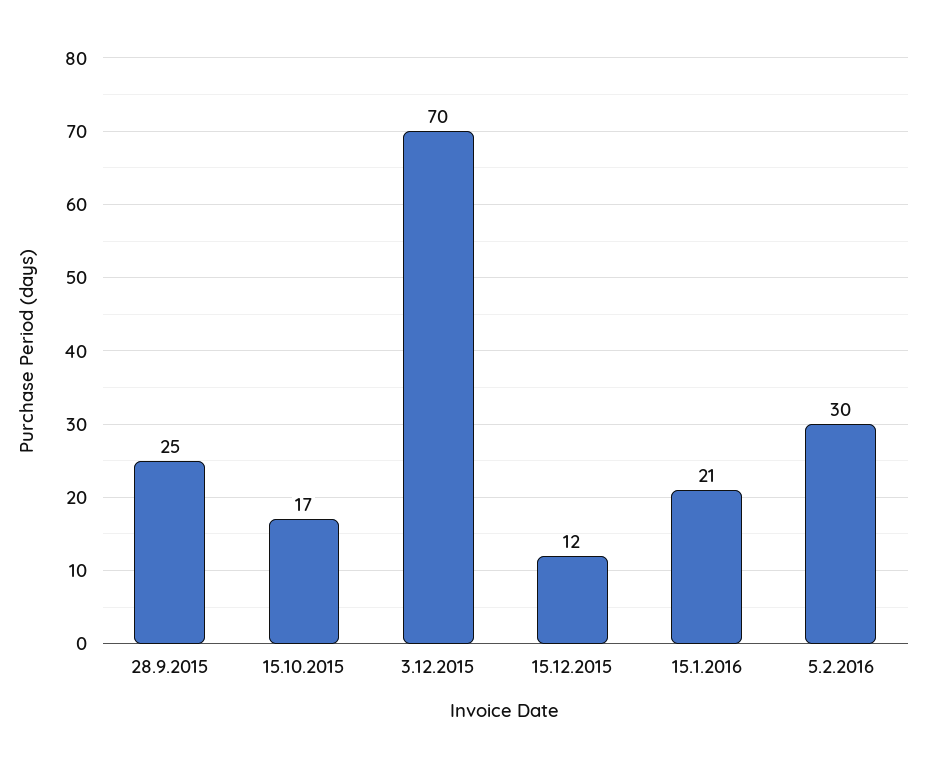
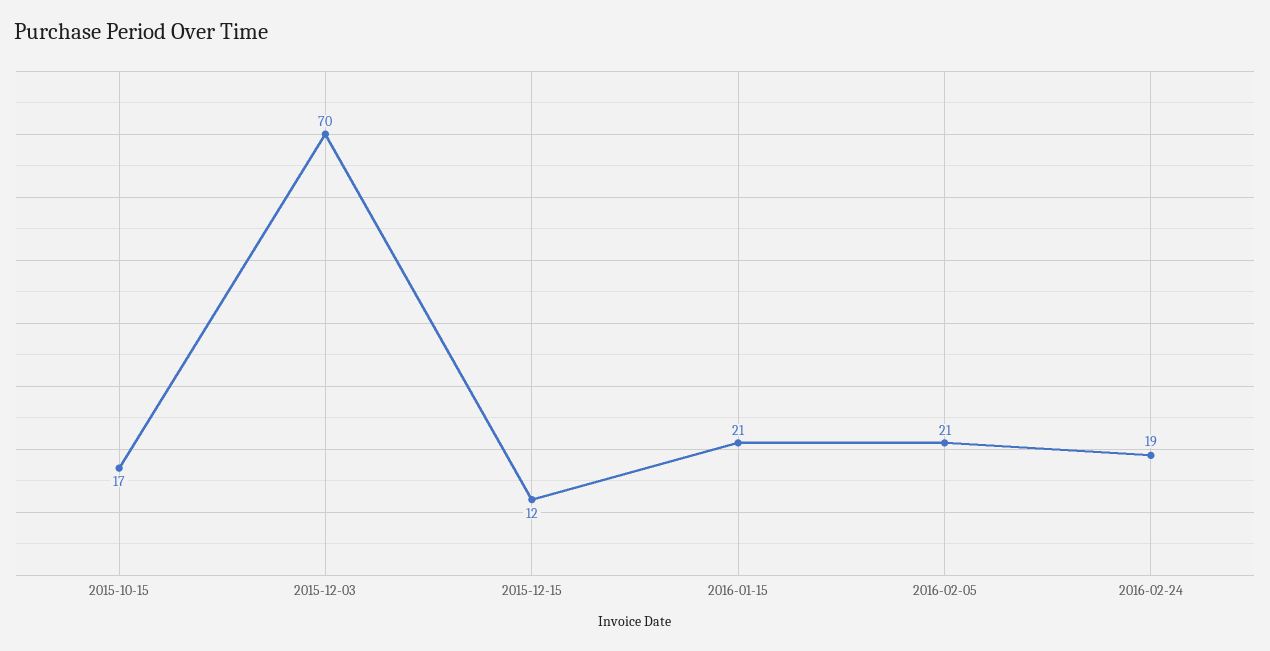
28.9.2015: 25 -> none
5.2.2016: 30 -> 21
2016-02-24: none -> 19

